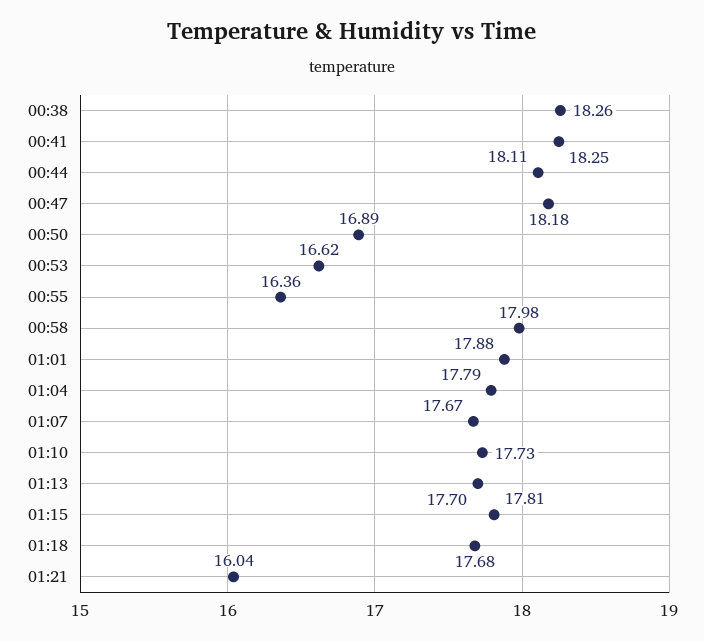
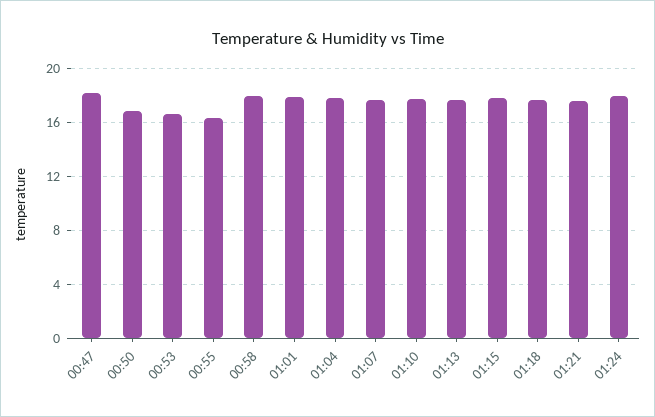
00:38: 18.26 -> none
00:41: 18.25 -> none
00:44: 18.11 -> none
01:21: 16.04 -> 17.5
01:24: none -> 18

